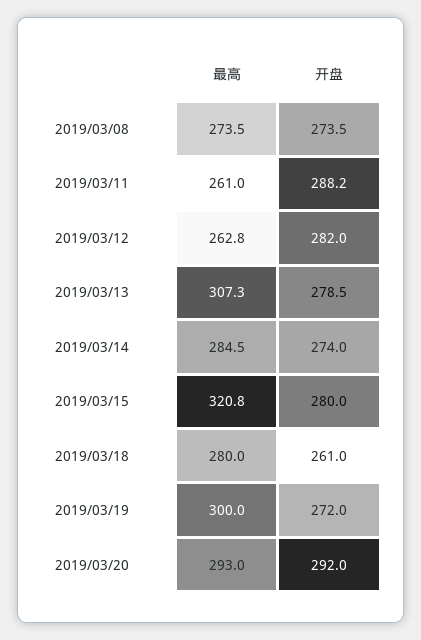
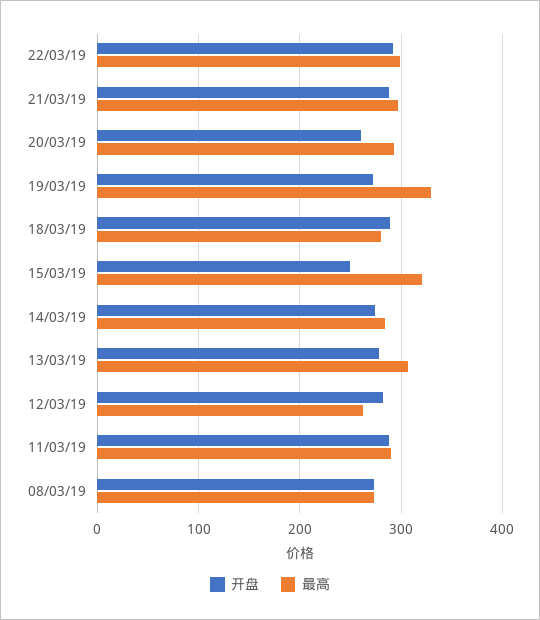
最高, 2019/03/11: 261 -> 290
开盘, 2019/03/15: 280 -> 250
开盘, 2019/03/18: 261 -> 290
最高, 2019/03/19: 300 -> 330
开盘, 2019/03/20: 292 -> 260
开盘, 22/03/19: none -> 290
最高, 22/03/19: none -> 300
开盘, 21/03/19: none -> 290
最高, 21/03/19: none -> 300

